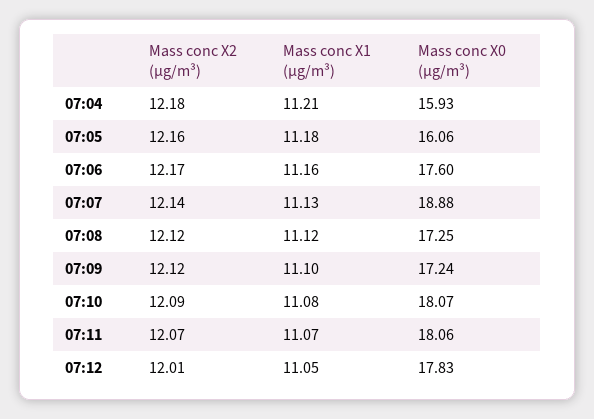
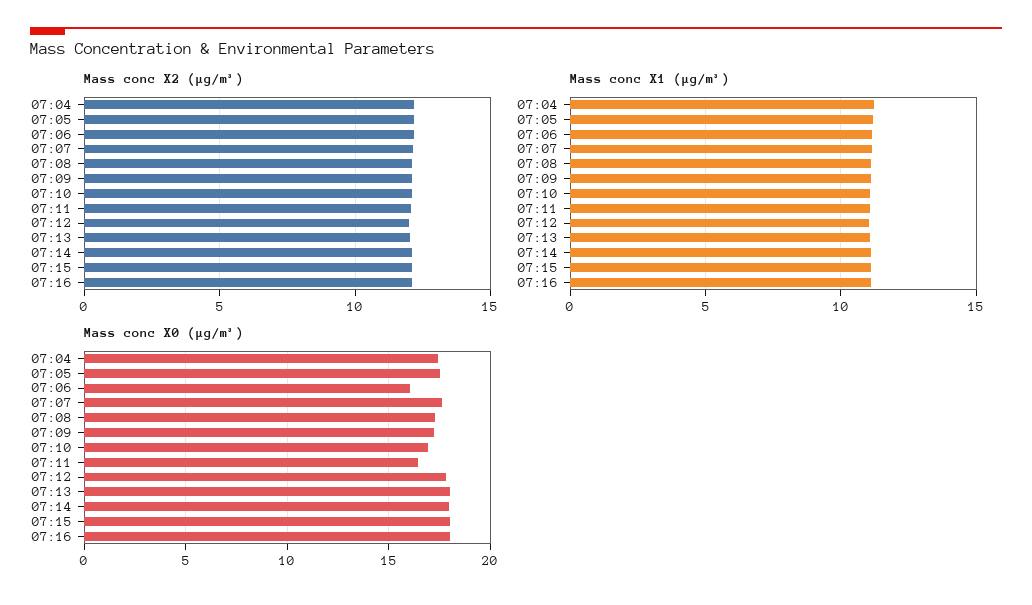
Mass conc X0 (μg/m³), 07:04: 15.93 -> 17.5
Mass conc X0 (μg/m³), 07:05: 16.06 -> 17.5
Mass conc X0 (μg/m³), 07:06: 17.6 -> 16
Mass conc X0 (μg/m³), 07:07: 18.88 -> 17.5
Mass conc X0 (μg/m³), 07:10: 18.07 -> 17
Mass conc X0 (μg/m³), 07:11: 18.06 -> 16.5
Mass conc X2 (μg/m³), 07:13: none -> 12
Mass conc X2 (μg/m³), 07:14: none -> 12
Mass conc X2 (μg/m³), 07:15: none -> 12
Mass conc X2 (μg/m³), 07:16: none -> 12
Mass conc X1 (μg/m³), 07:13: none -> 11
Mass conc X1 (μg/m³), 07:14: none -> 11
Mass conc X1 (μg/m³), 07:15: none -> 11
Mass conc X1 (μg/m³), 07:16: none -> 11
Mass conc X0 (μg/m³), 07:13: none -> 18
Mass conc X0 (μg/m³), 07:14: none -> 18
Mass conc X0 (μg/m³), 07:15: none -> 18
Mass conc X0 (μg/m³), 07:16: none -> 18

